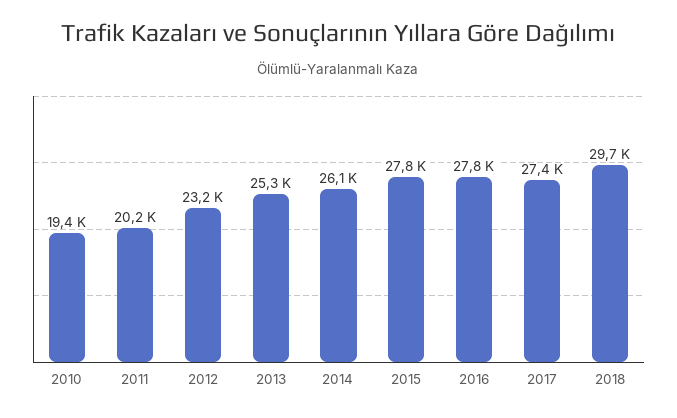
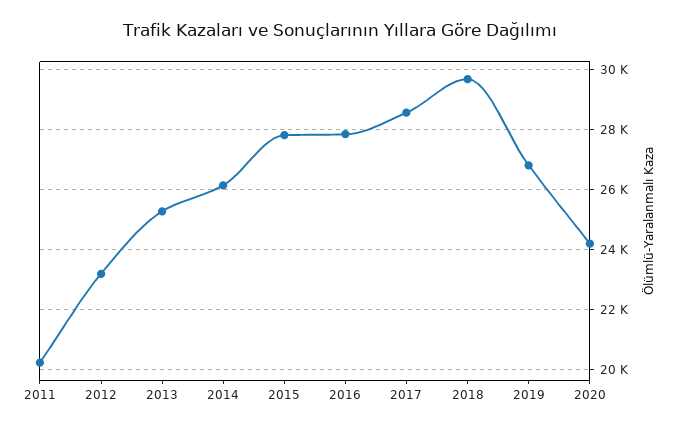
2010: 19400 -> none
2017: 27400 -> 28600
2019: none -> 26800
2020: none -> 24200

